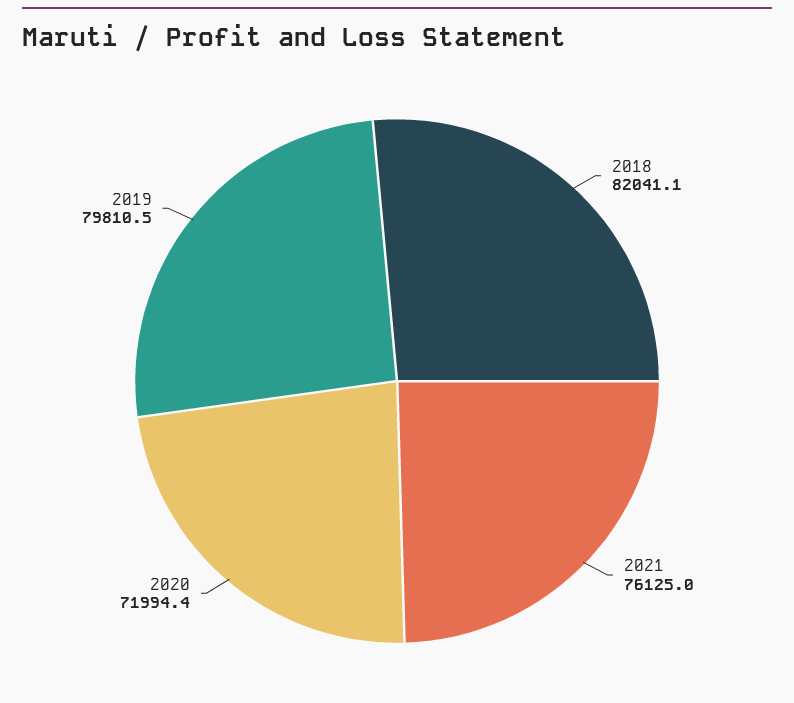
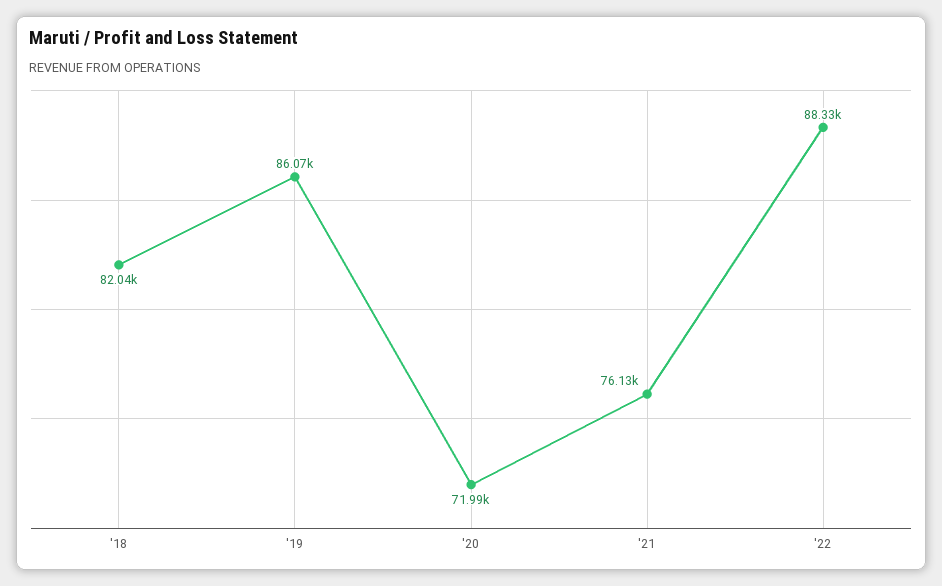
2019: 79810.5 -> 86070
'22: none -> 88330

